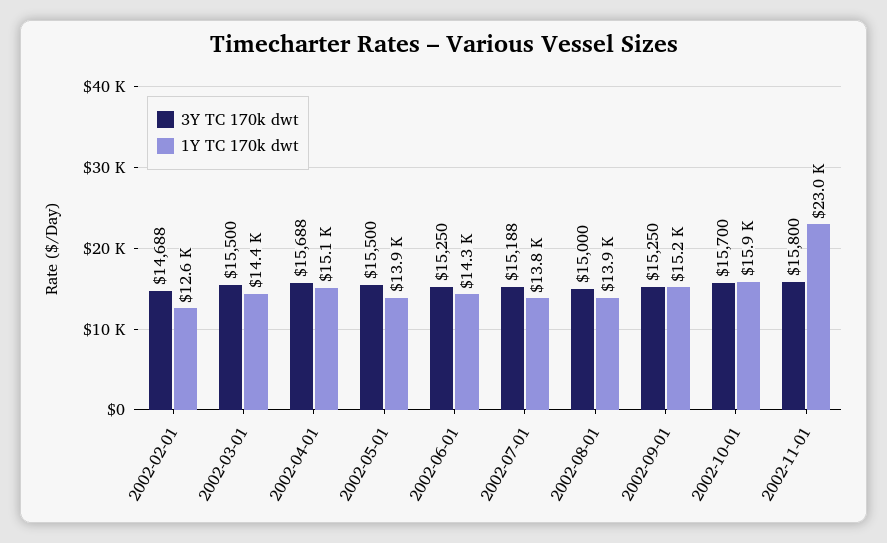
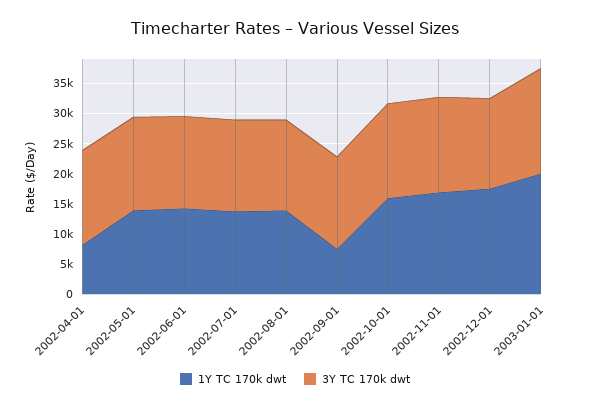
3Y TC 170k dwt, 2002-02-01: 14688 -> none
1Y TC 170k dwt, 2002-02-01: 12600 -> none
3Y TC 170k dwt, 2002-03-01: 15500 -> none
1Y TC 170k dwt, 2002-03-01: 14400 -> none
1Y TC 170k dwt, 2002-04-01: 15100 -> 7500
1Y TC 170k dwt, 2002-09-01: 15200 -> 7500
1Y TC 170k dwt, 2002-11-01: 23000 -> 17500
1Y TC 170k dwt, 2002-12-01: none -> 17500
3Y TC 170k dwt, 2002-12-01: none -> 15000
1Y TC 170k dwt, 2003-01-01: none -> 20000
3Y TC 170k dwt, 2003-01-01: none -> 17500

